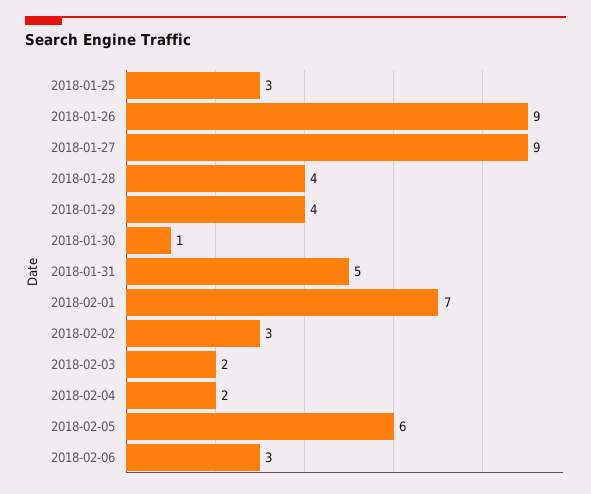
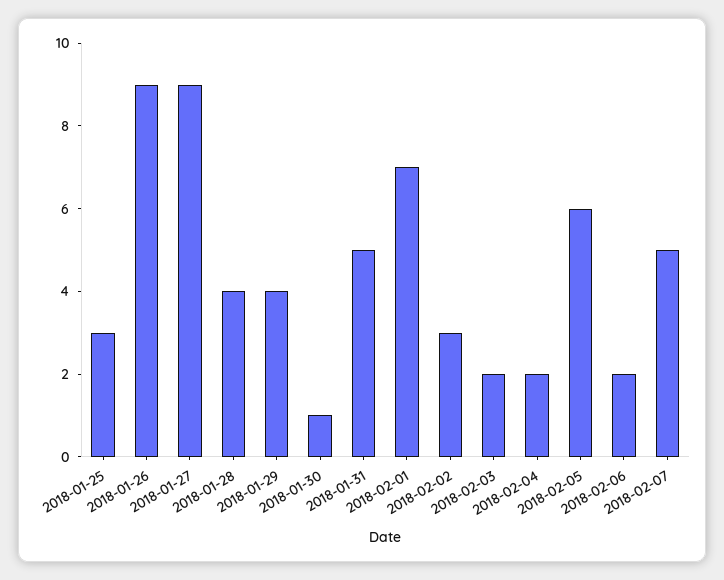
2018-02-06: 3 -> 2
2018-02-07: none -> 5

